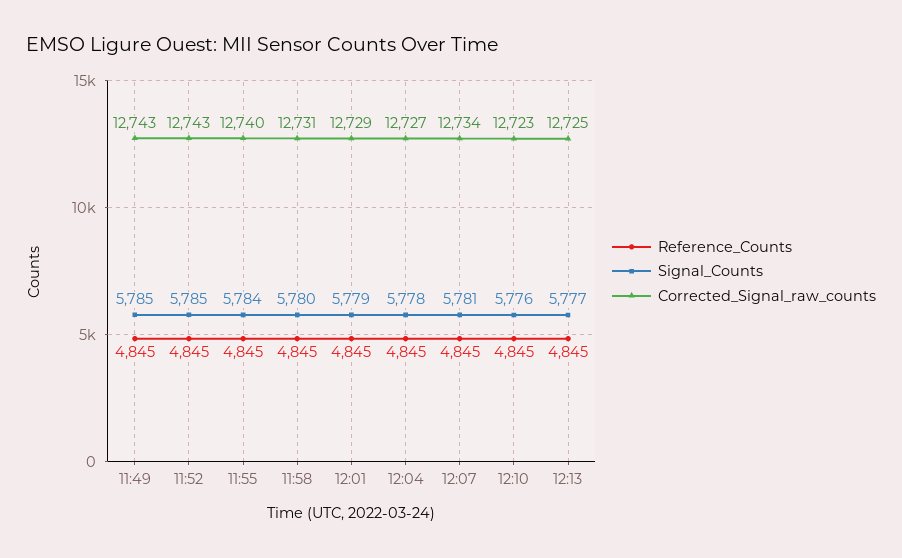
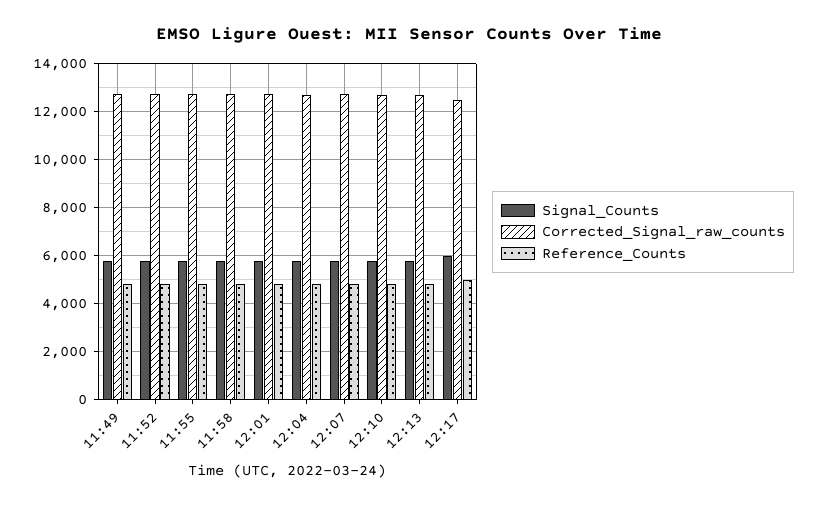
Signal_Counts, 12:17: none -> 6000
Corrected_Signal_raw_counts, 12:17: none -> 12500
Reference_Counts, 12:17: none -> 5000

